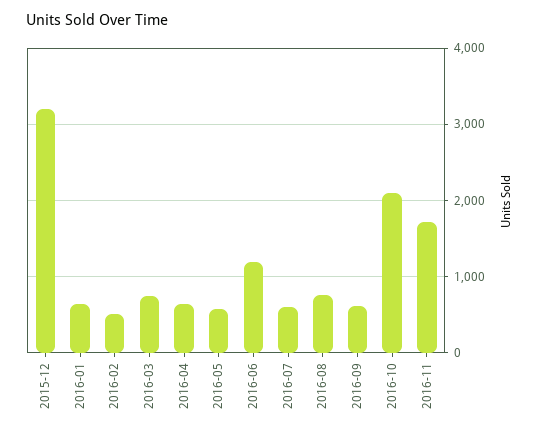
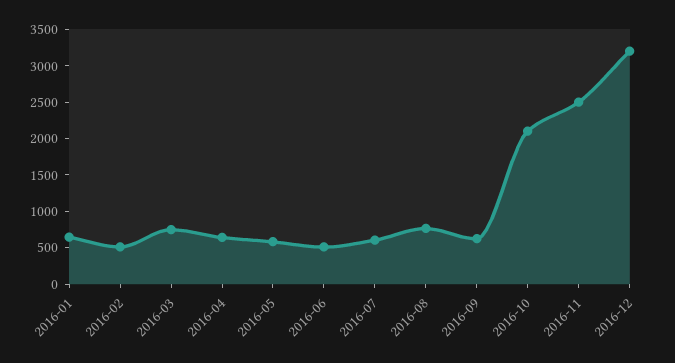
2015-12: 3200 -> none
2016-06: 1200 -> 500
2016-11: 1700 -> 2500
2016-12: none -> 3250

